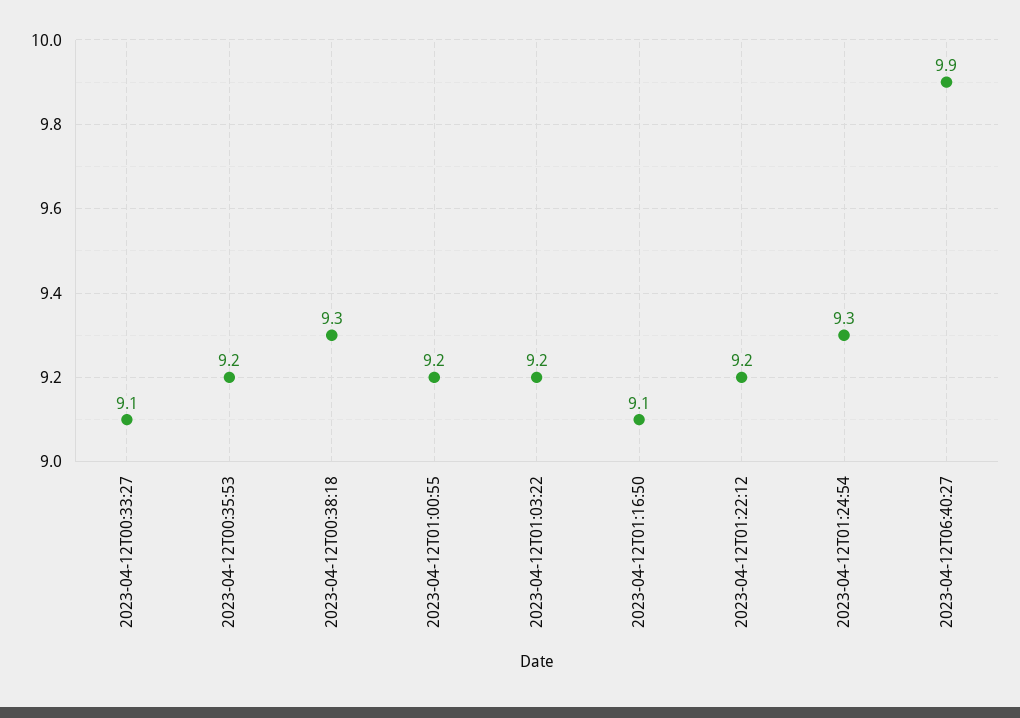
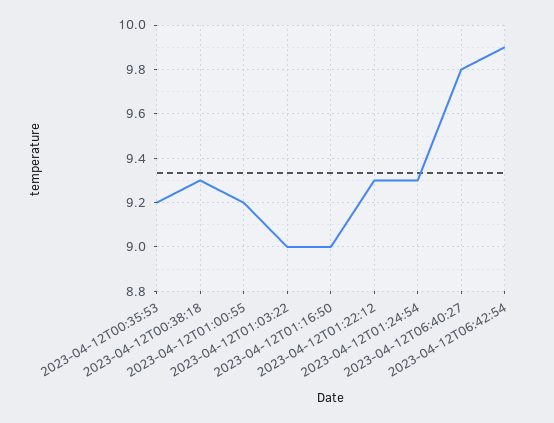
2023-04-12T00:33:27: 9.1 -> none
2023-04-12T01:03:22: 9.2 -> 9
2023-04-12T01:16:50: 9.1 -> 9
2023-04-12T01:22:12: 9.2 -> 9.3
2023-04-12T06:40:27: 9.9 -> 9.8
2023-04-12T06:42:54: none -> 9.9

